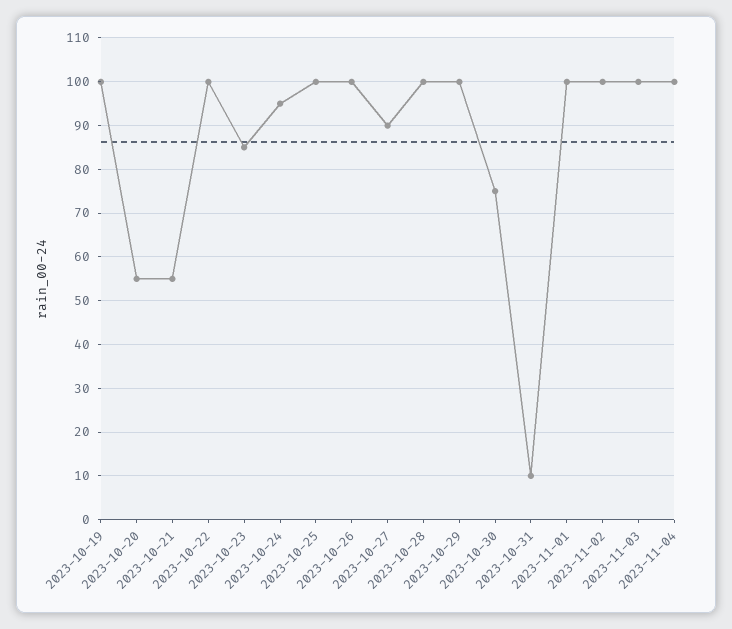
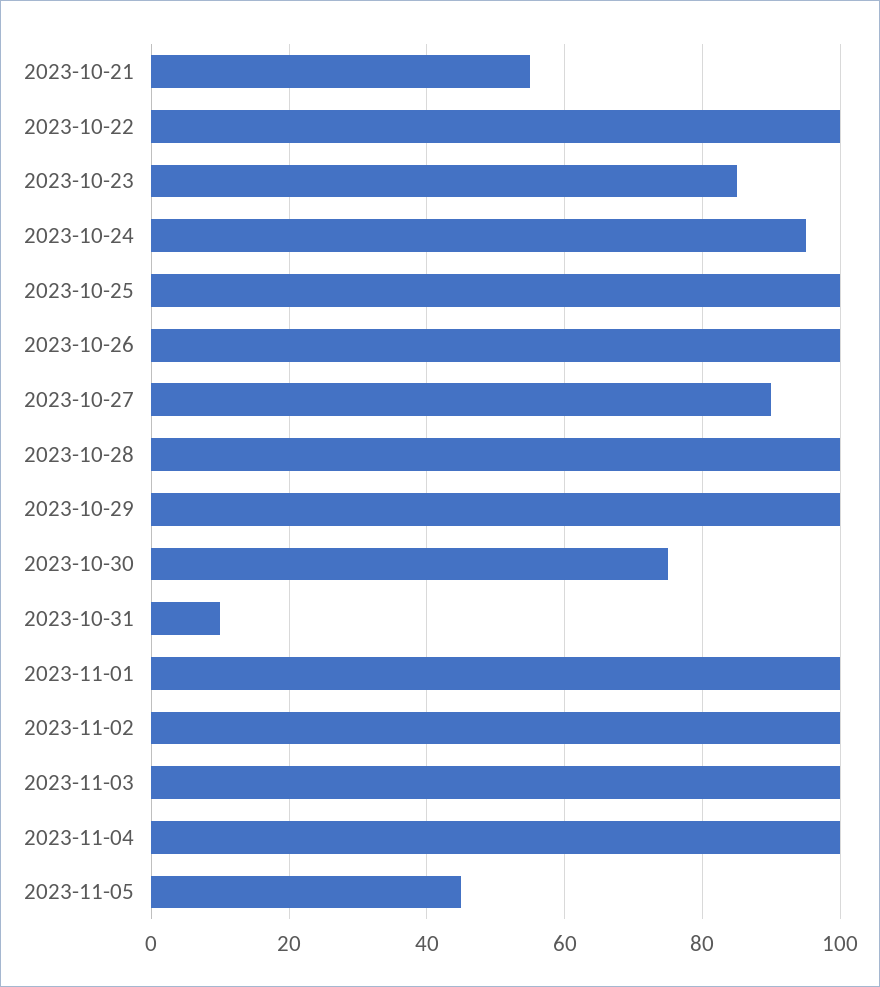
2023-10-19: 100 -> none
2023-10-20: 55 -> none
2023-11-05: none -> 45

